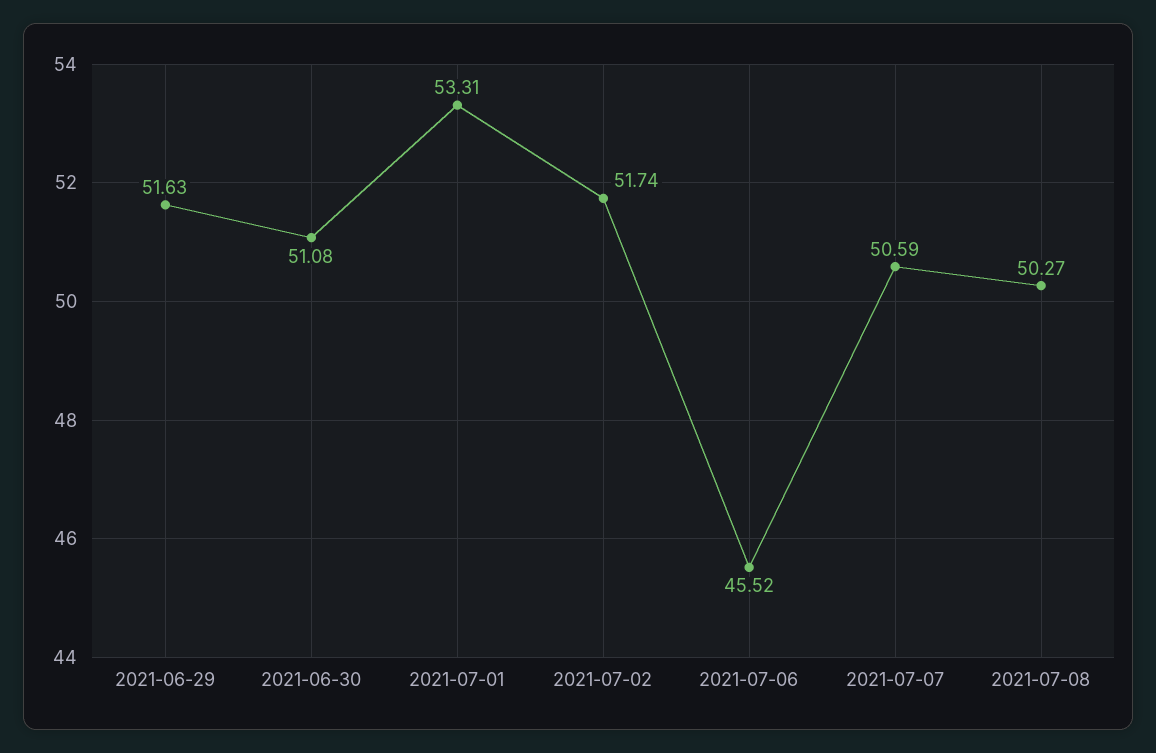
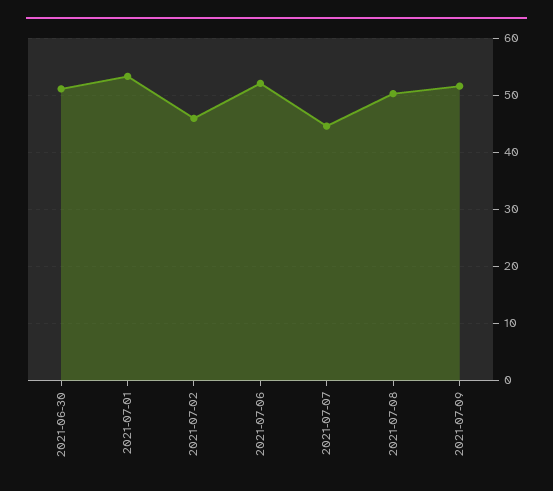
2021-06-29: 51.63 -> none
2021-07-02: 51.74 -> 46
2021-07-06: 45.52 -> 52
2021-07-07: 50.59 -> 44
2021-07-09: none -> 52

